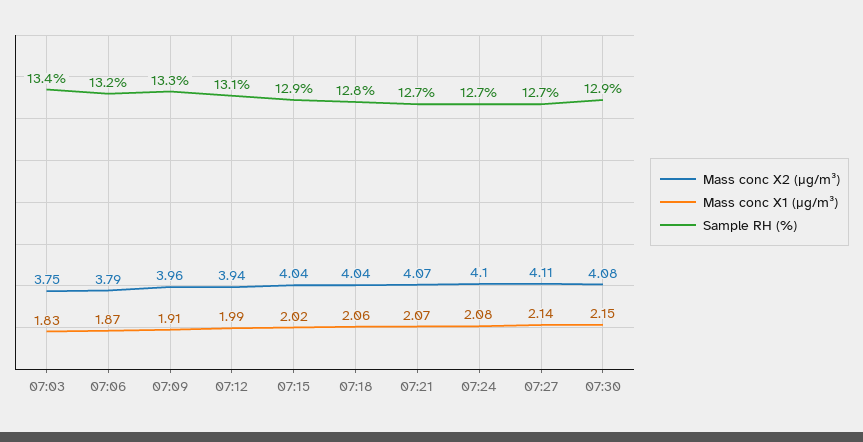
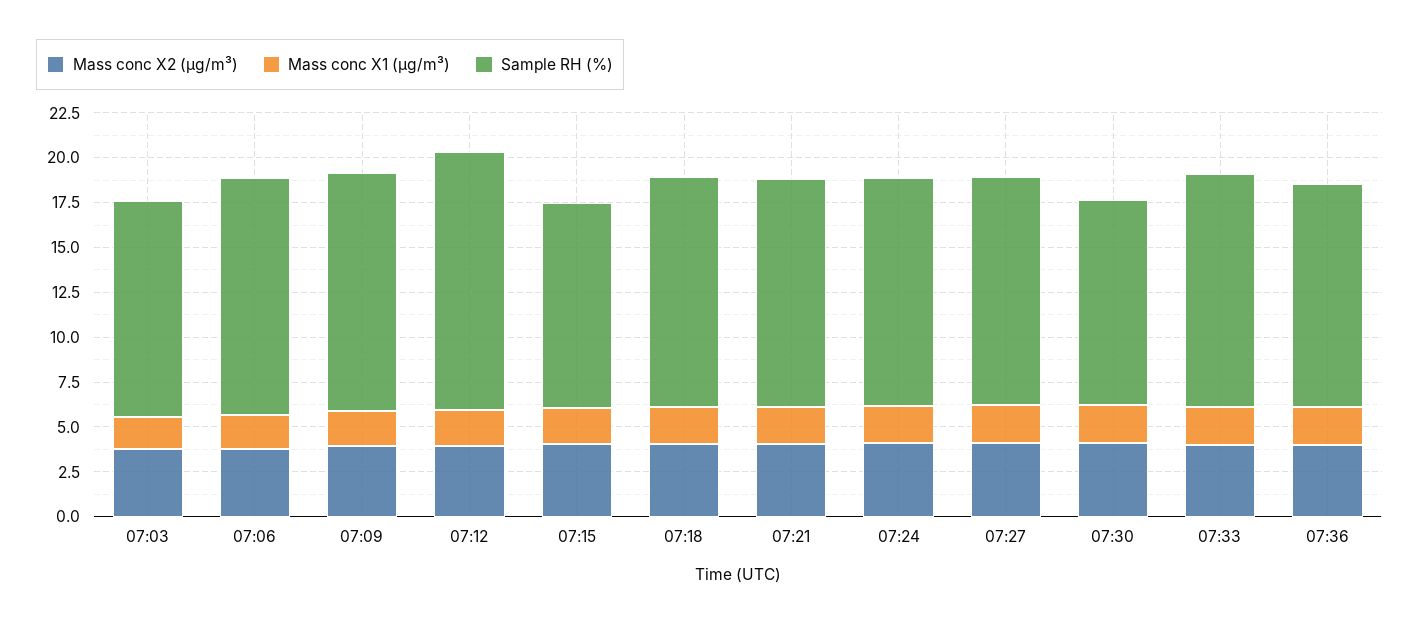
Sample RH (%), 07:03: 13.4 -> 12
Sample RH (%), 07:12: 13.1 -> 14.5
Sample RH (%), 07:15: 12.9 -> 11.5
Sample RH (%), 07:30: 12.9 -> 11.5
Mass conc X2 (μg/m³), 07:33: none -> 4
Mass conc X1 (μg/m³), 07:33: none -> 2
Sample RH (%), 07:33: none -> 13
Mass conc X2 (μg/m³), 07:36: none -> 4
Mass conc X1 (μg/m³), 07:36: none -> 2
Sample RH (%), 07:36: none -> 12.5

